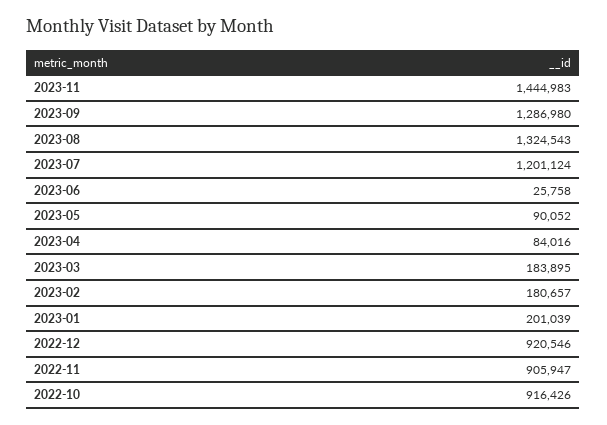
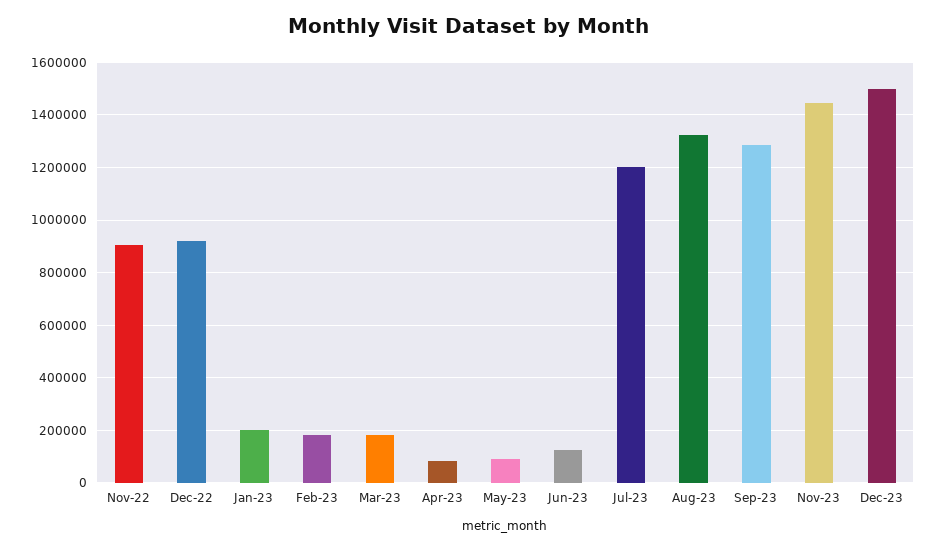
2023-06: 25758 -> 125000
2022-10: 916426 -> none
Dec-23: none -> 1500000

